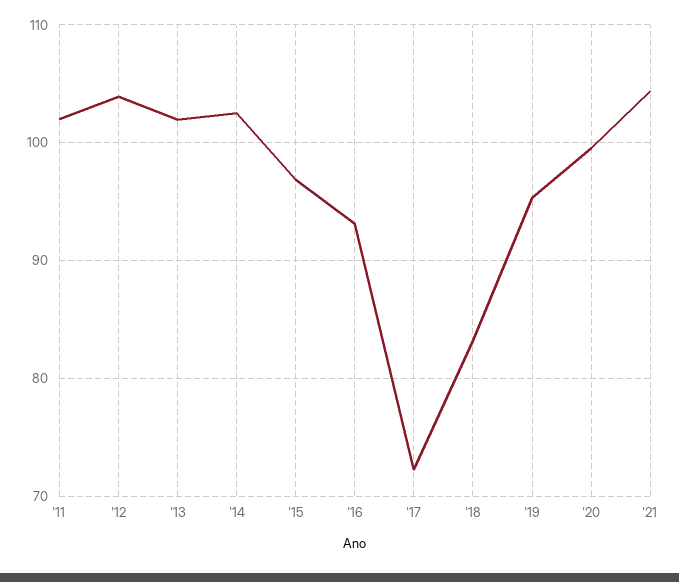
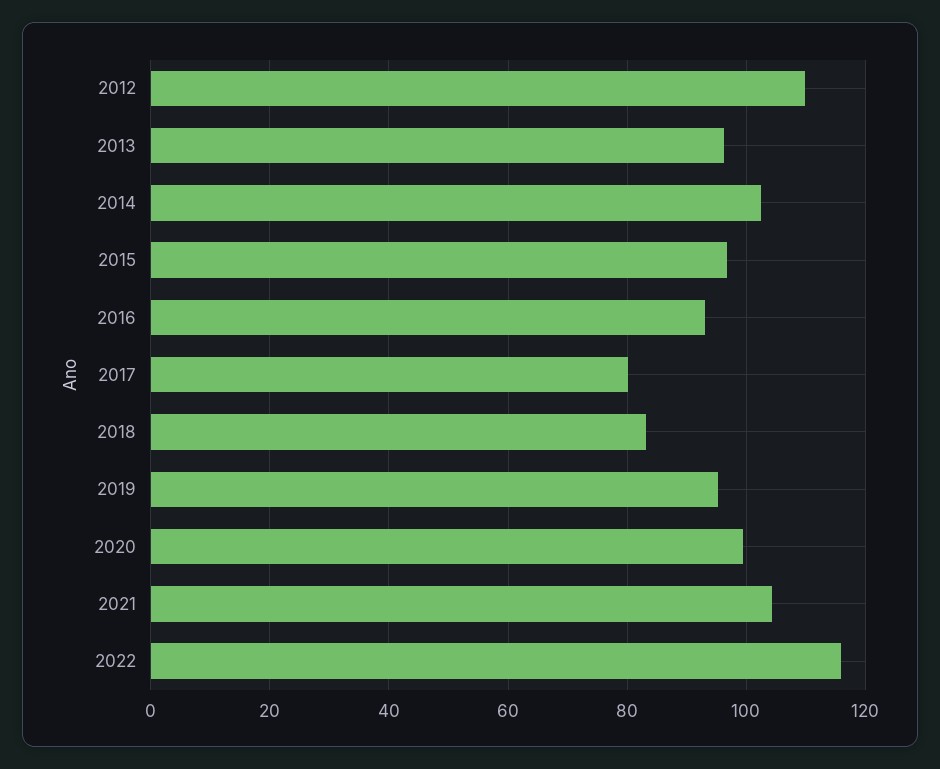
'11: 102 -> none
'12: 104 -> 110
'13: 102 -> 96
'17: 72 -> 80
2022: none -> 116

